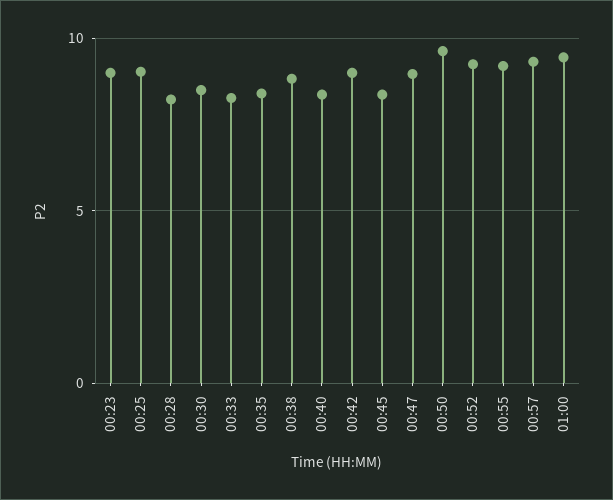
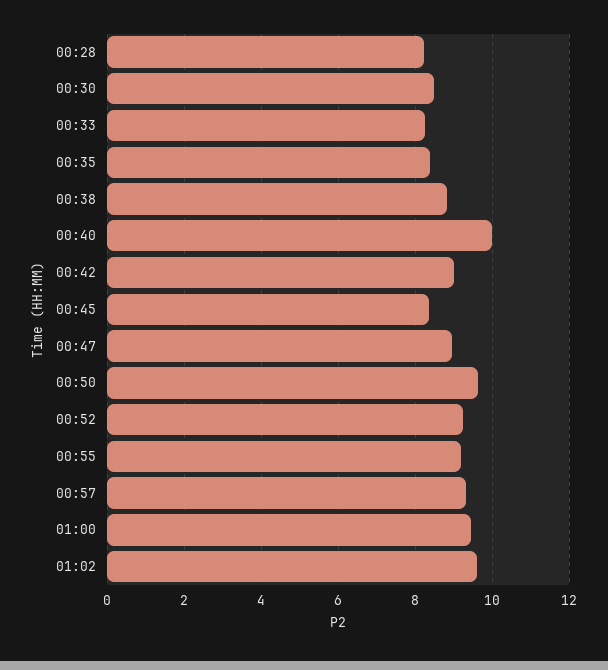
00:23: 9 -> none
00:25: 9 -> none
00:40: 8.5 -> 10
01:02: none -> 9.6

